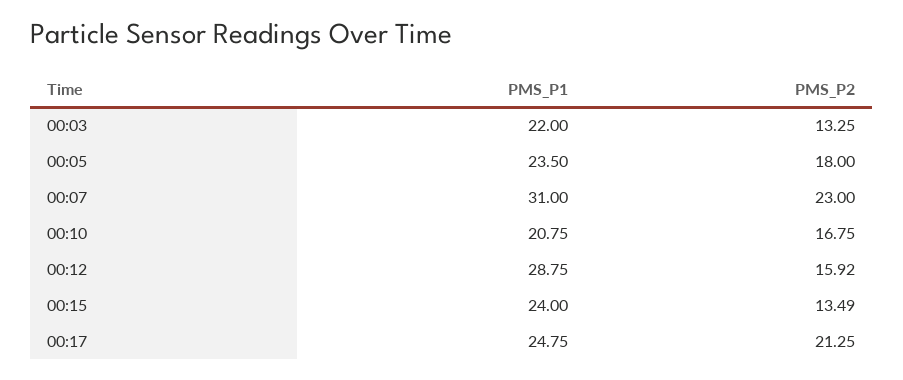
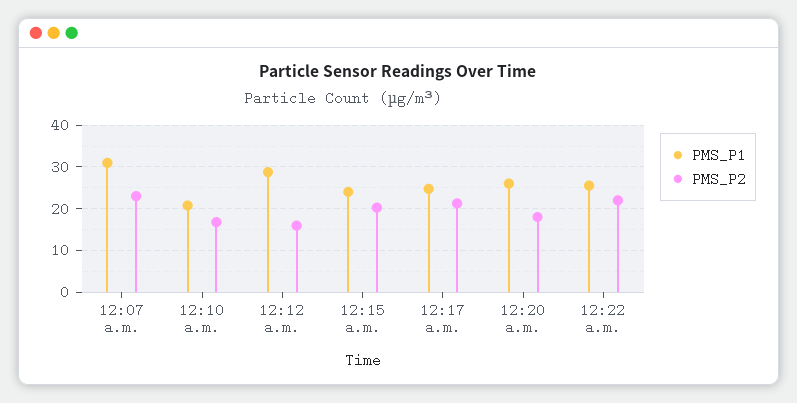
PMS_P1, 00:03: 22 -> none
PMS_P2, 00:03: 13.25 -> none
PMS_P1, 00:05: 23.5 -> none
PMS_P2, 00:05: 18 -> none
PMS_P2, 00:15: 13.49 -> 20
PMS_P1, 12:20 a.m.: none -> 26
PMS_P2, 12:20 a.m.: none -> 18
PMS_P1, 12:22 a.m.: none -> 26
PMS_P2, 12:22 a.m.: none -> 22

